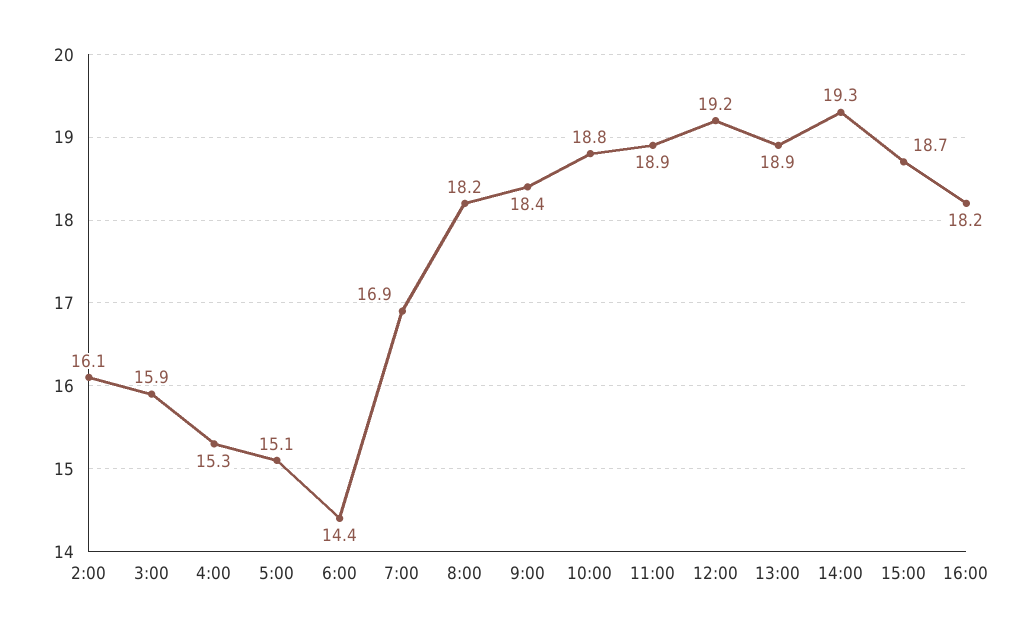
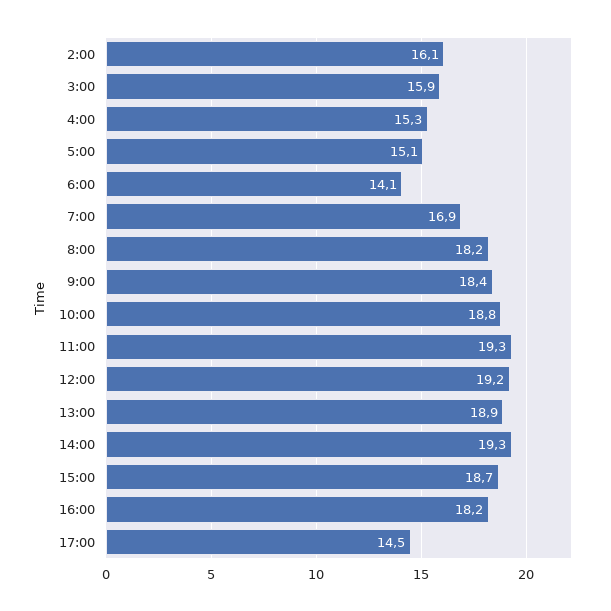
6:00: 14.4 -> 14.1
11:00: 18.9 -> 19.3
17:00: none -> 14.5

